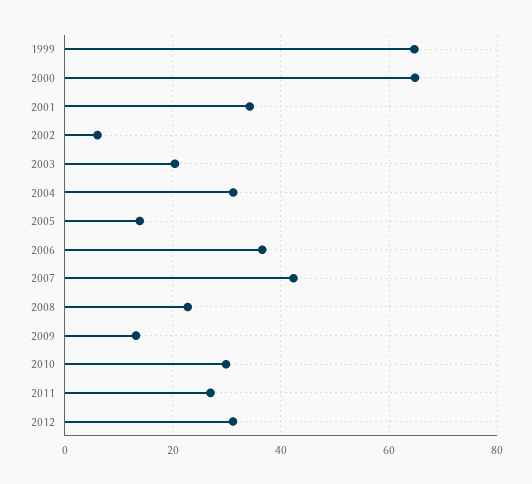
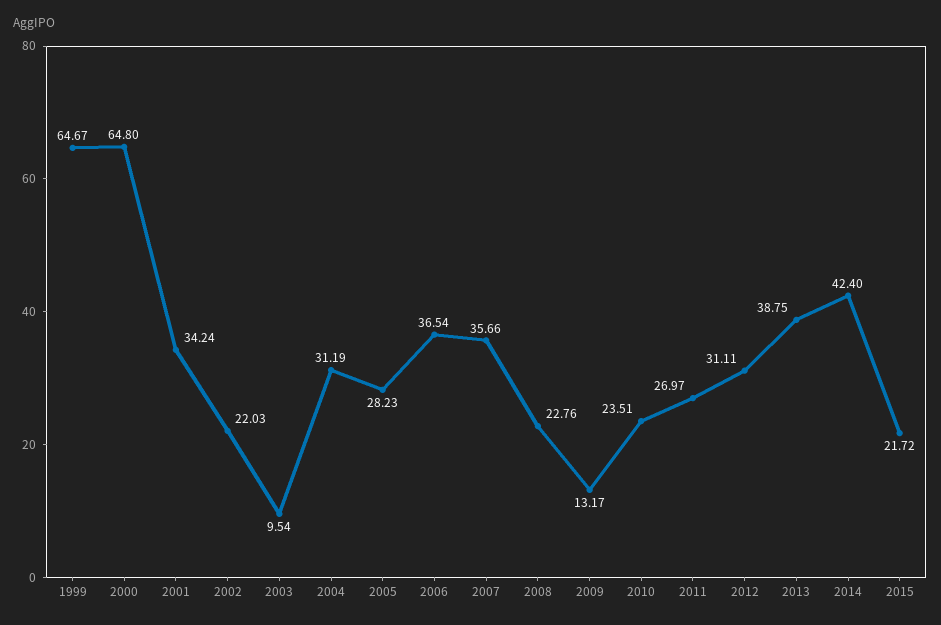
2002: 6 -> 22.03
2003: 20 -> 9.54
2005: 14 -> 28.23
2007: 42 -> 35.66
2010: 30 -> 23.51
2013: none -> 38.75
2014: none -> 42.4
2015: none -> 21.72

